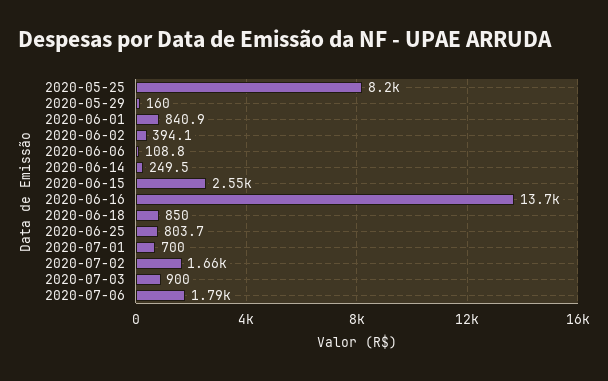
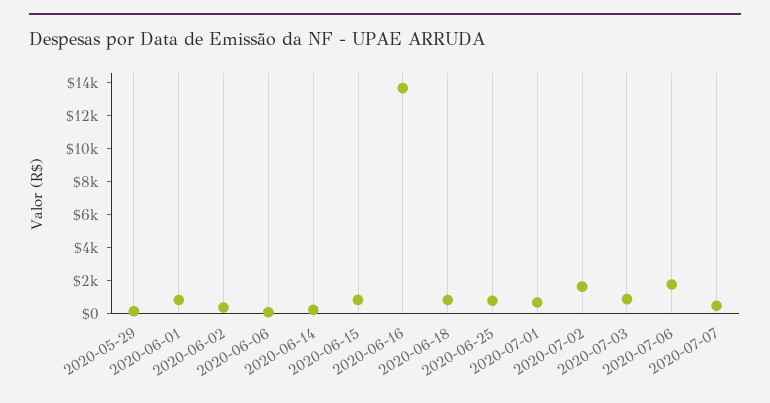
2020-05-25: 8200 -> none
2020-06-15: 2550 -> 1000
2020-07-07: none -> 500

